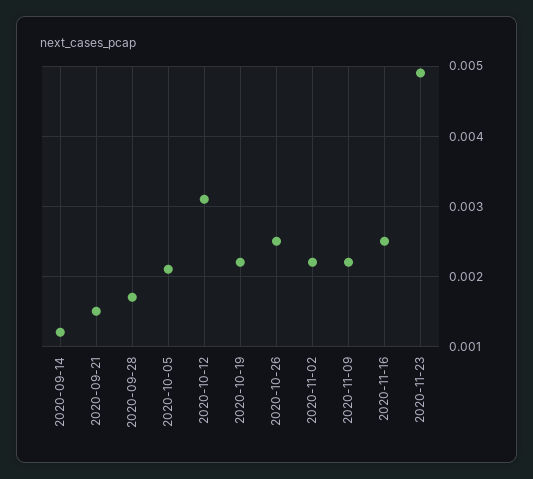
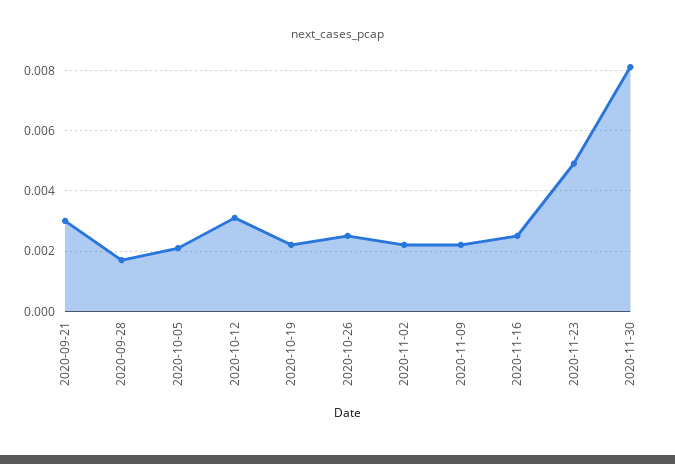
2020-09-14: 0.0012 -> none
2020-09-21: 0.0015 -> 0.003
2020-11-30: none -> 0.008

